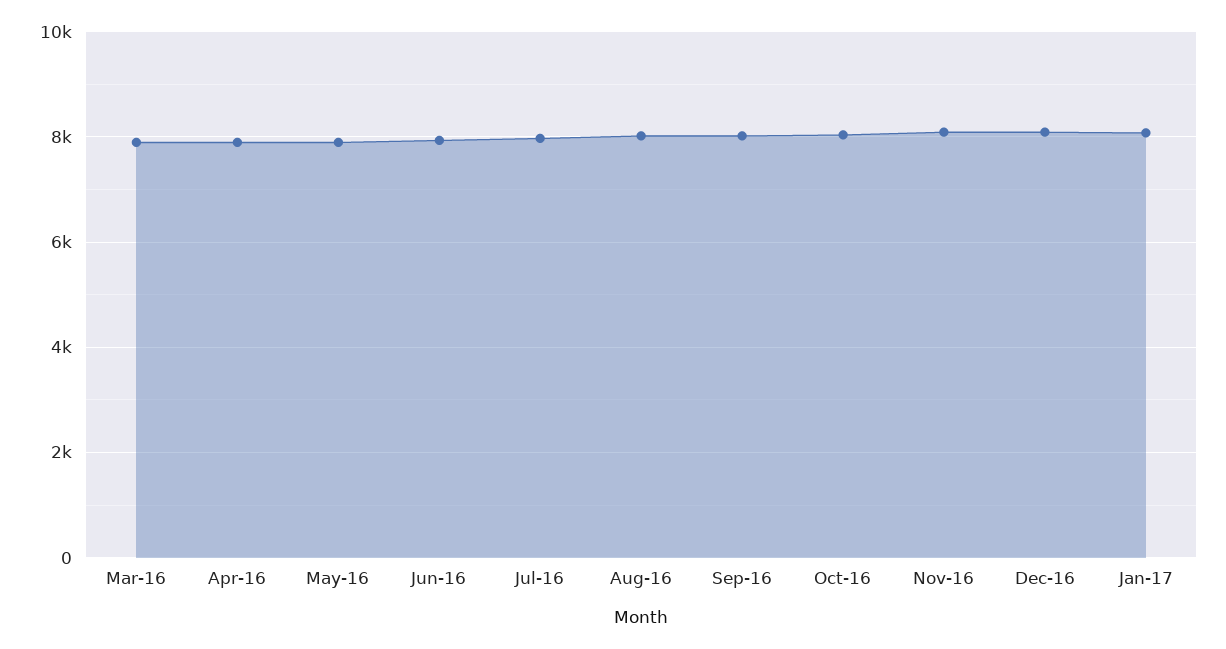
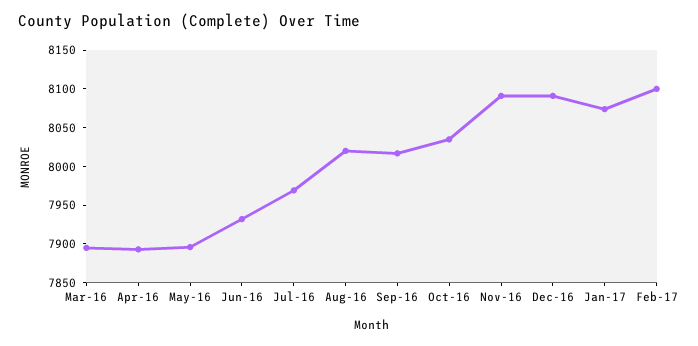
Feb-17: none -> 8100

